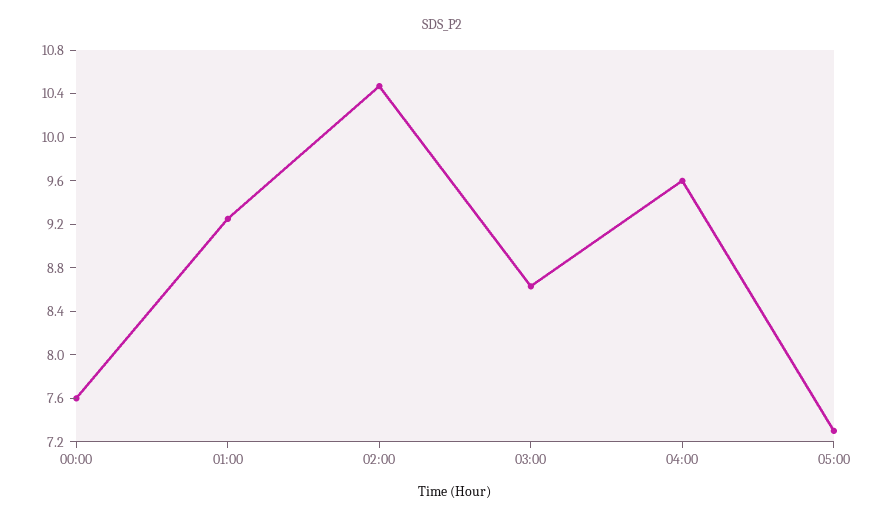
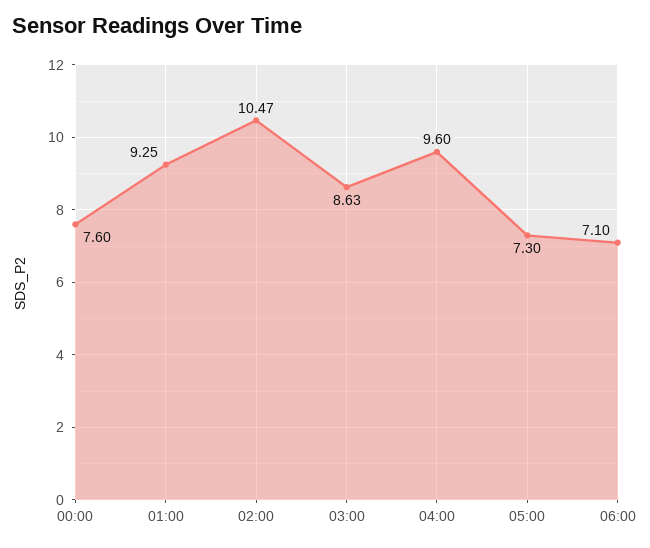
06:00: none -> 7.1

